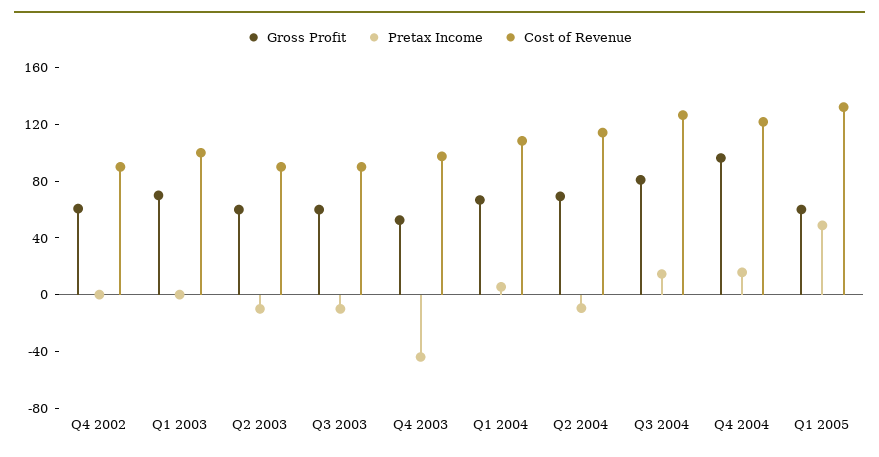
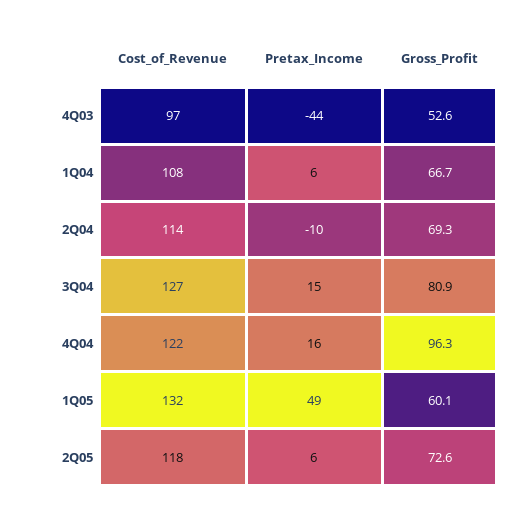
Gross Profit, Q4 2002: 60 -> none
Pretax Income, Q4 2002: 0 -> none
Cost of Revenue, Q4 2002: 90 -> none
Gross Profit, Q1 2003: 70 -> none
Pretax Income, Q1 2003: 0 -> none
Cost of Revenue, Q1 2003: 100 -> none
Gross Profit, Q2 2003: 60 -> none
Pretax Income, Q2 2003: -10 -> none
Cost of Revenue, Q2 2003: 90 -> none
Gross Profit, Q3 2003: 60 -> none
Pretax Income, Q3 2003: -10 -> none
Cost of Revenue, Q3 2003: 90 -> none
Cost of Revenue, 2Q05: none -> 118
Pretax Income, 2Q05: none -> 6
Gross Profit, 2Q05: none -> 72.6

